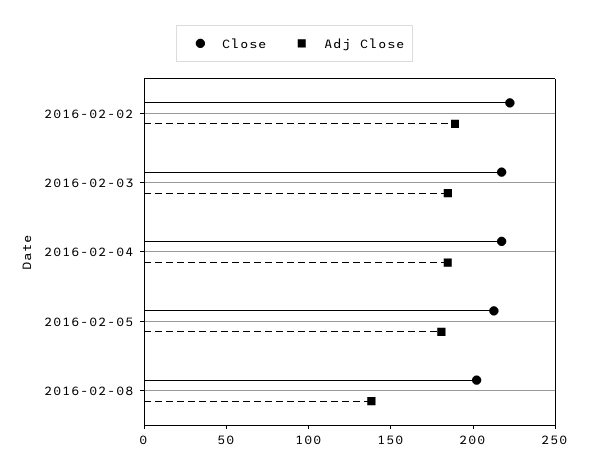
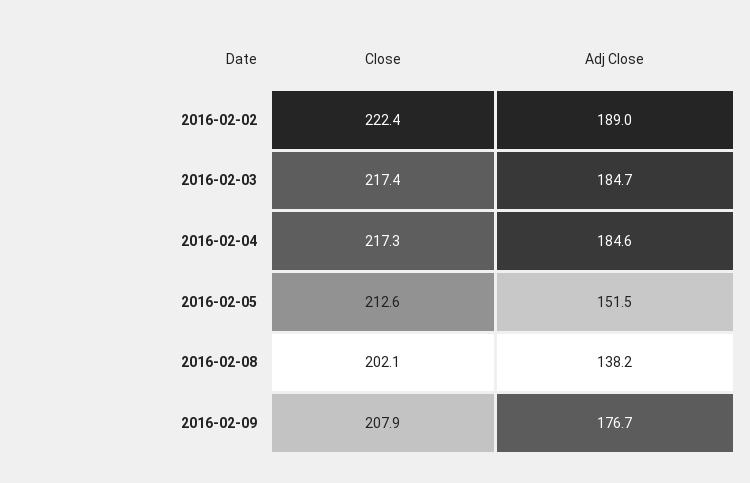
Adj Close, 2016-02-05: 180 -> 151.5
Close, 2016-02-09: none -> 207.9
Adj Close, 2016-02-09: none -> 176.7

